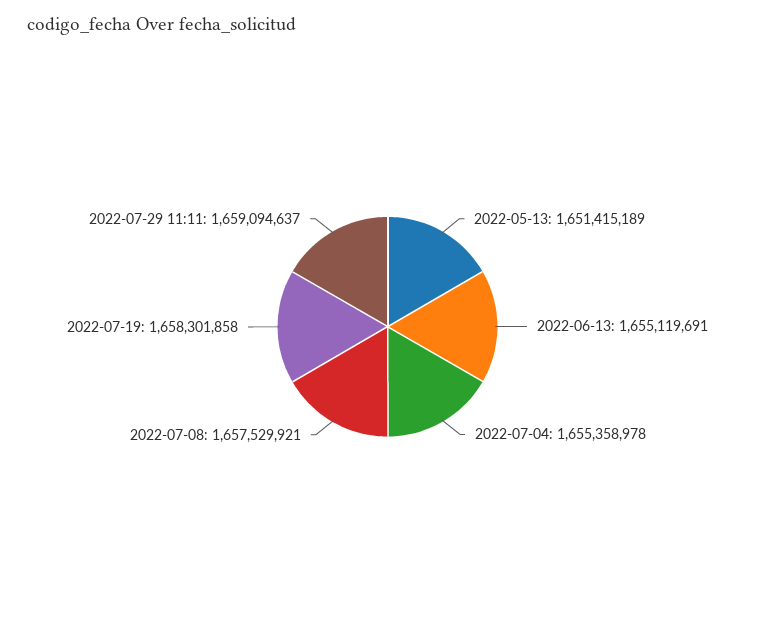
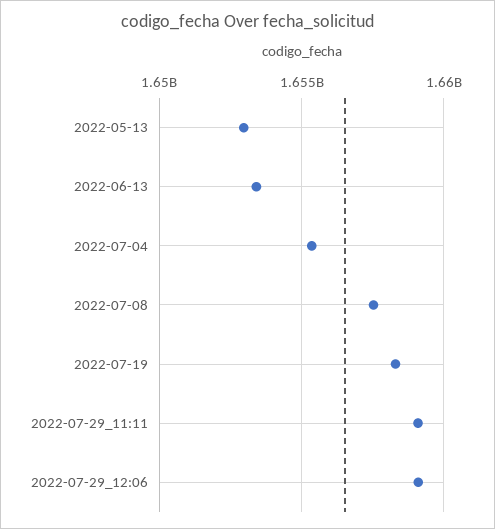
2022-05-13: 1651415189 -> 1653000000
2022-06-13: 1655119691 -> 1653500000
2022-07-29_12:06: none -> 1659000000

